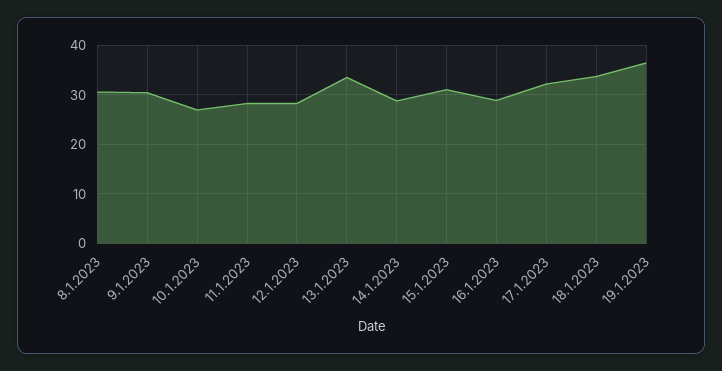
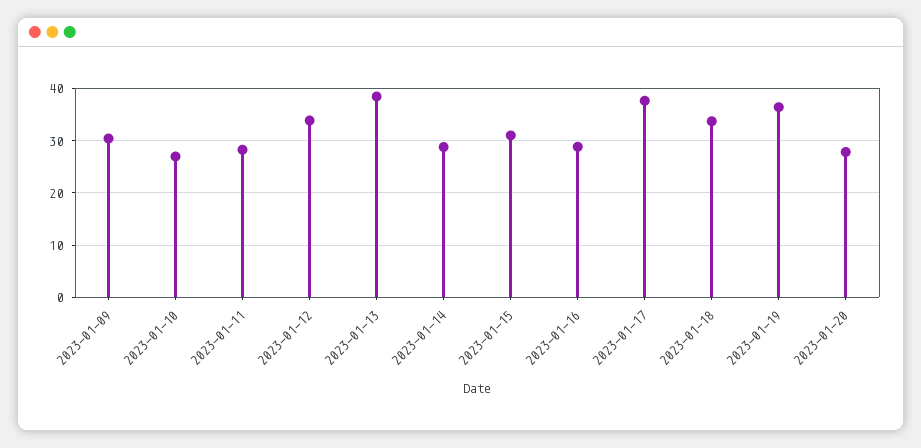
8.1.2023: 30 -> none
12.1.2023: 28 -> 34
13.1.2023: 34 -> 38
17.1.2023: 32 -> 38
2023-01-20: none -> 28

